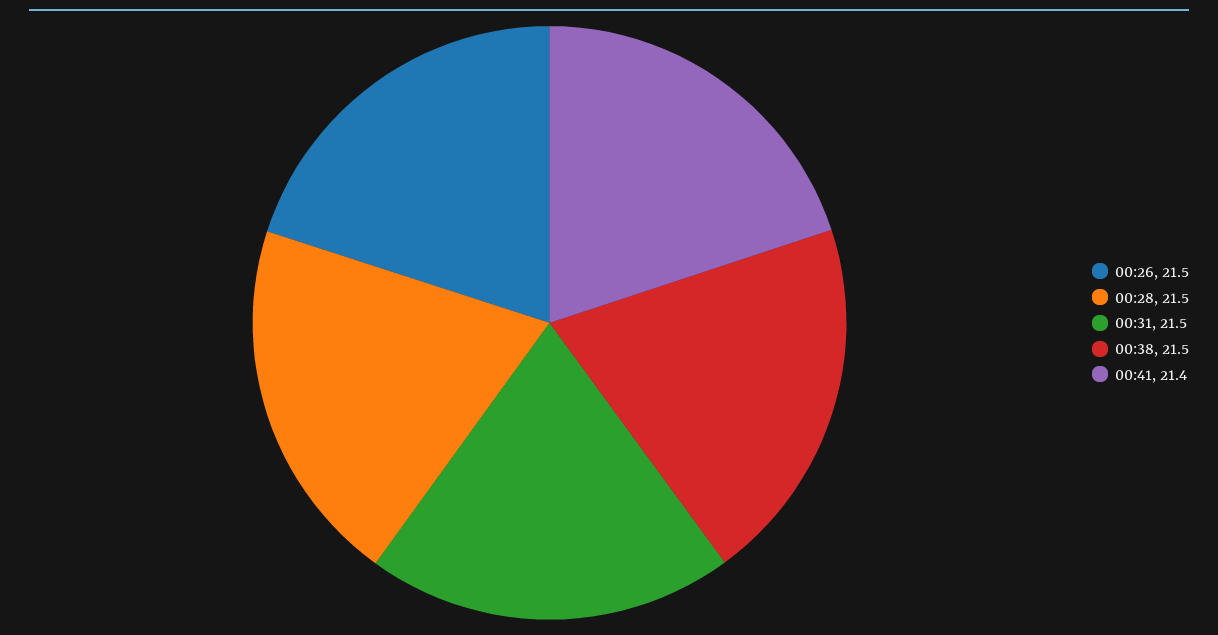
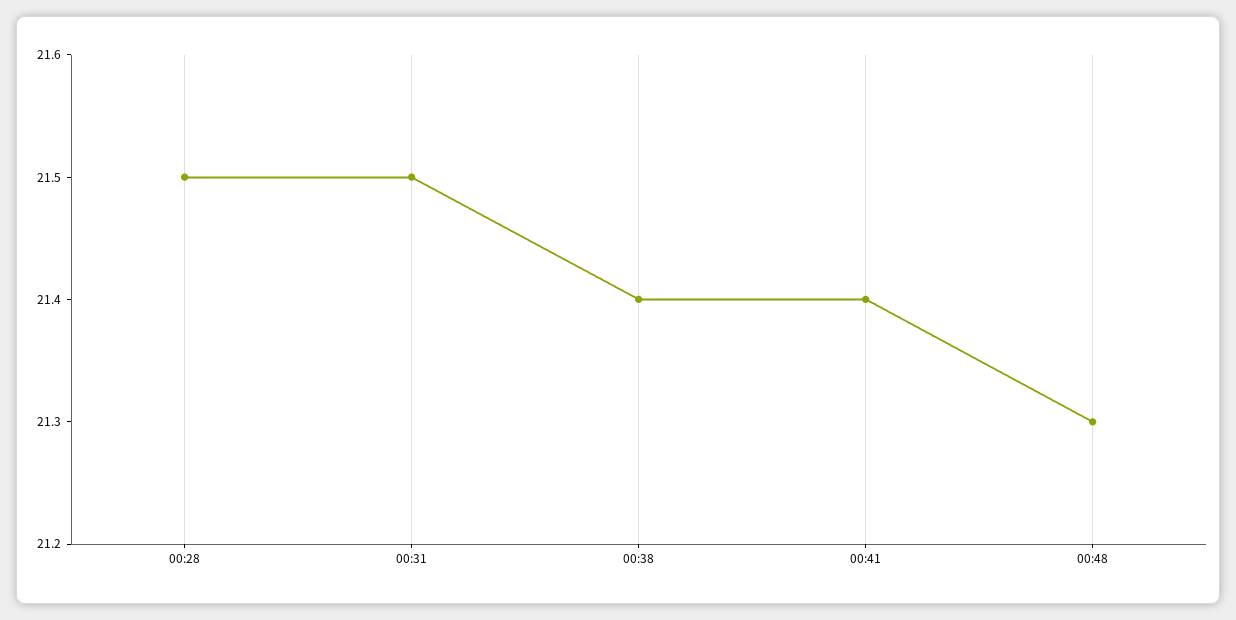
00:26: 21.5 -> none
00:38: 21.5 -> 21.4
00:48: none -> 21.3

